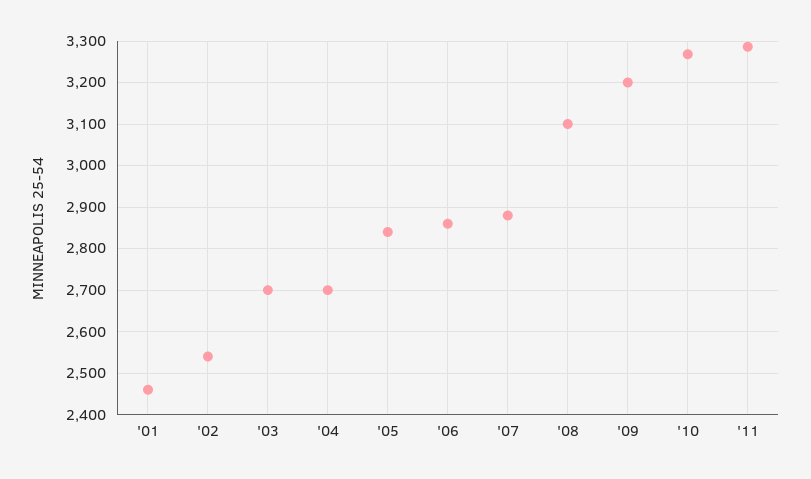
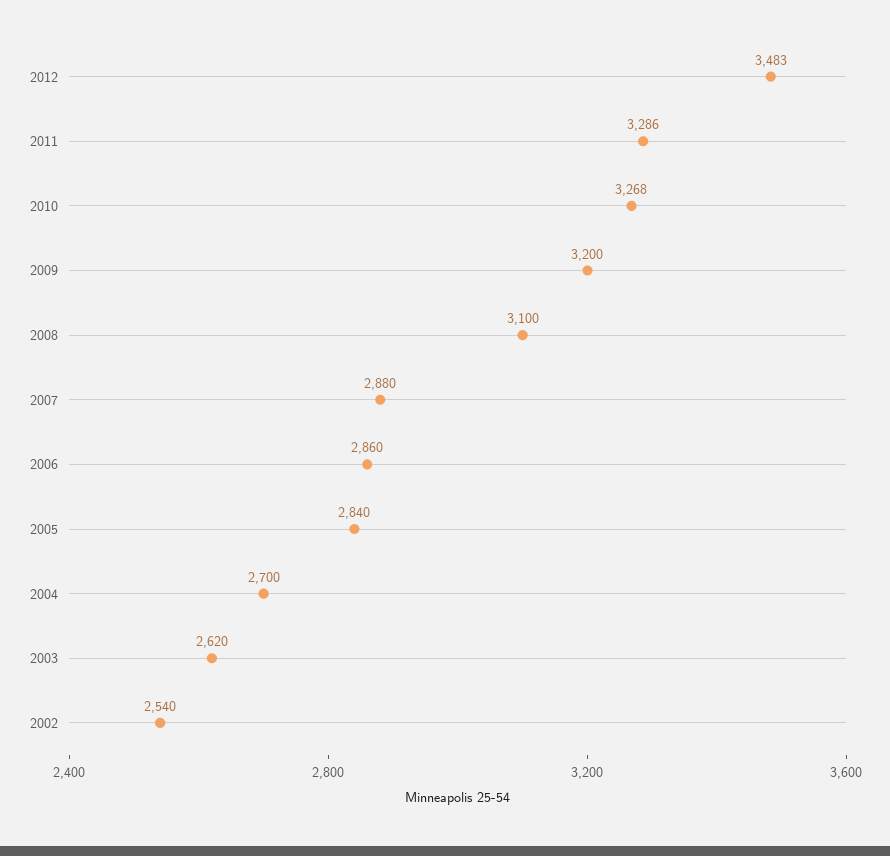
'01: 2460 -> none
'03: 2700 -> 2620
2012: none -> 3483

